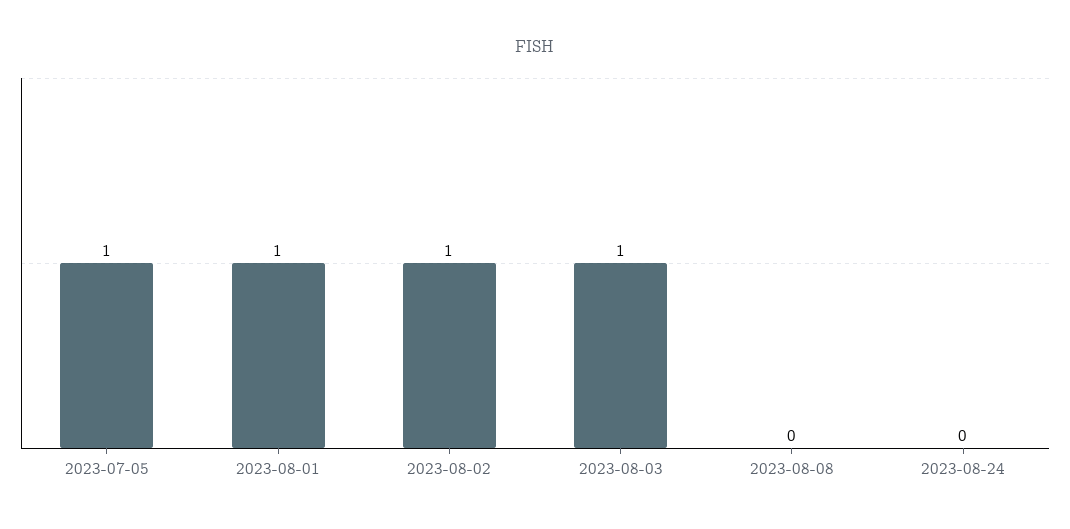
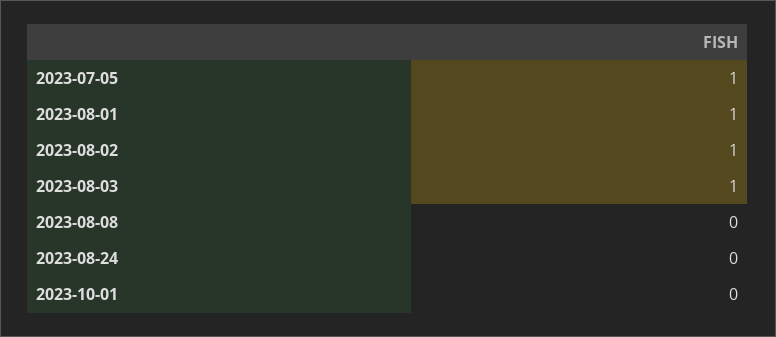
2023-10-01: none -> 0

